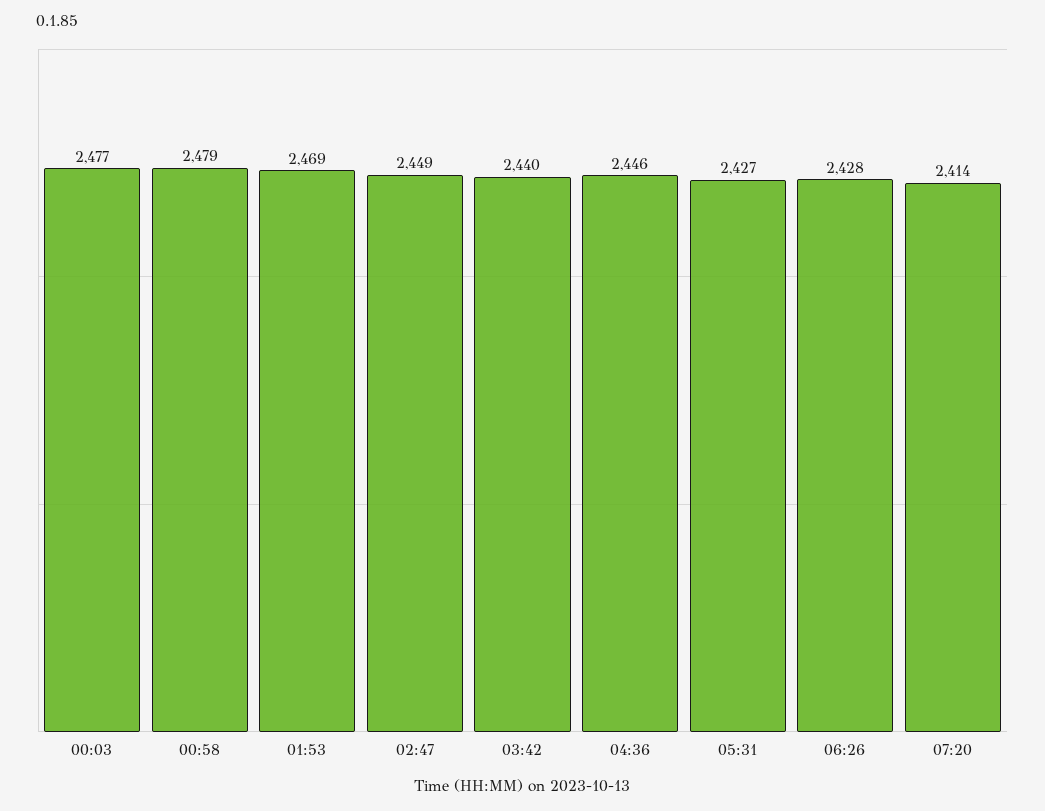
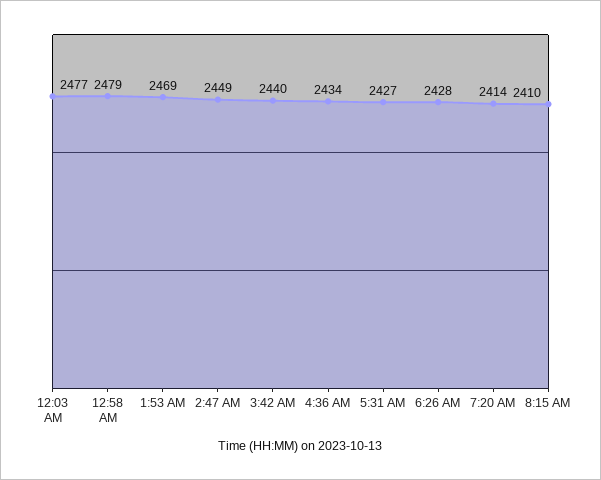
04:36: 2446 -> 2434
8:15 AM: none -> 2410

